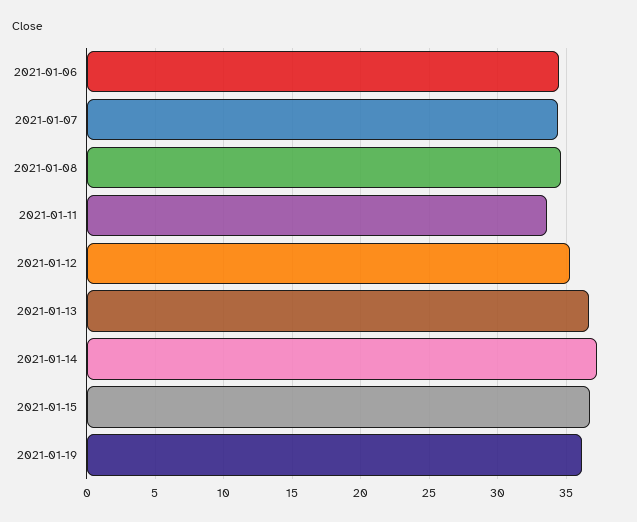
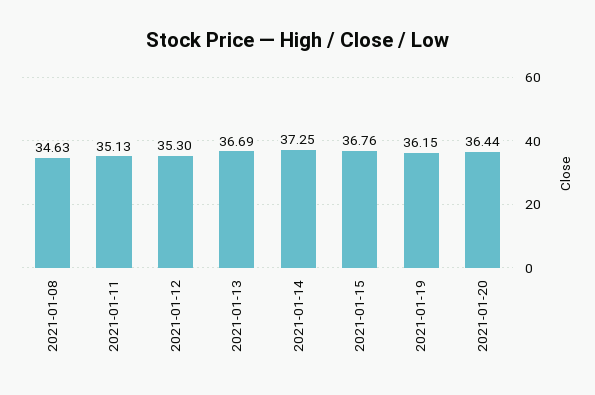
2021-01-06: 34.5 -> none
2021-01-07: 34.5 -> none
2021-01-11: 33.5 -> 35.13
2021-01-20: none -> 36.44

